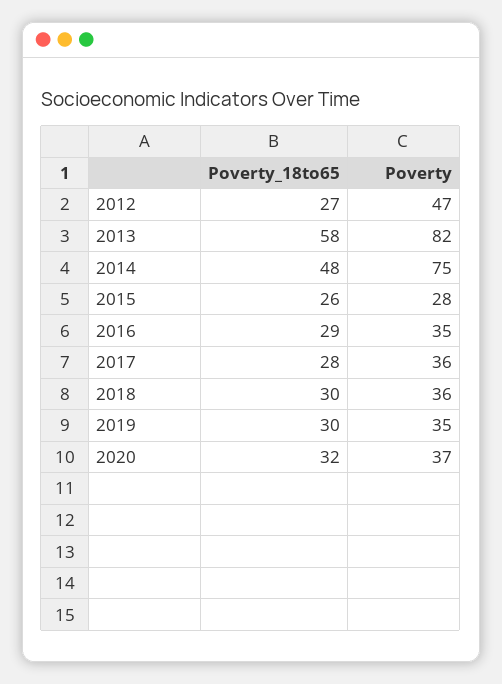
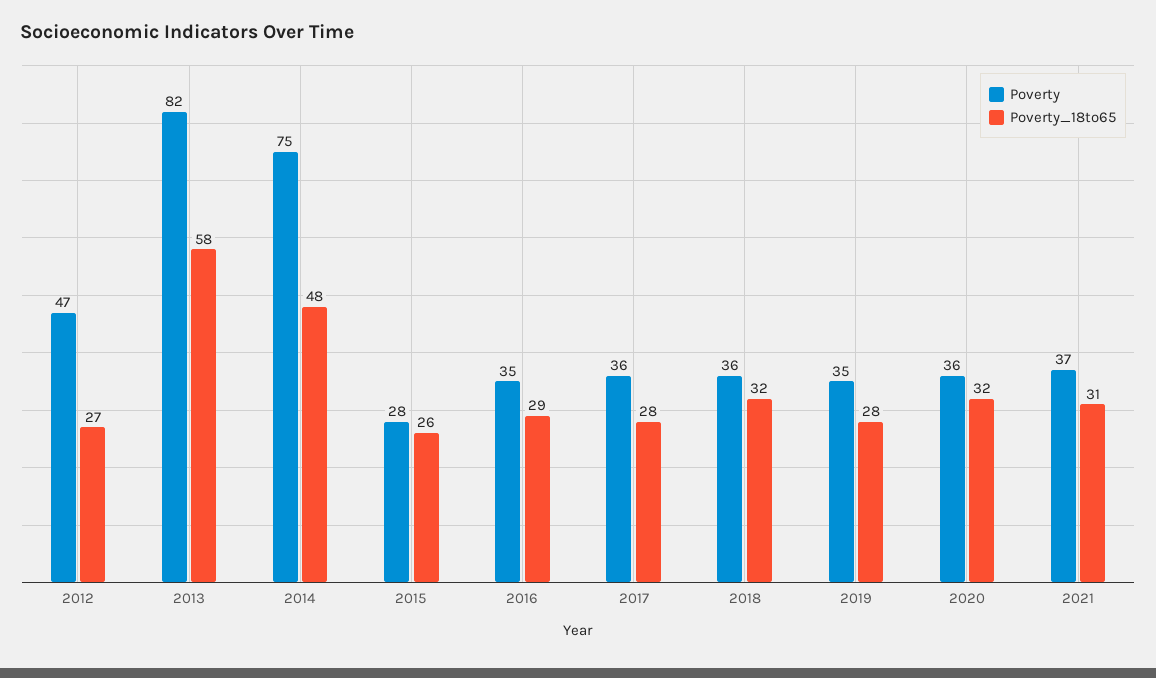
Poverty_18to65, 2018: 30 -> 32
Poverty_18to65, 2019: 30 -> 28
Poverty, 2020: 37 -> 36
Poverty, 2021: none -> 37
Poverty_18to65, 2021: none -> 31

